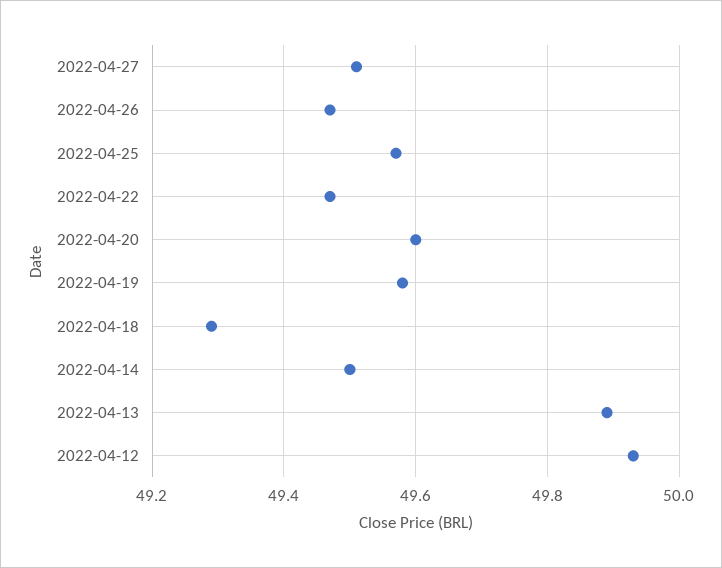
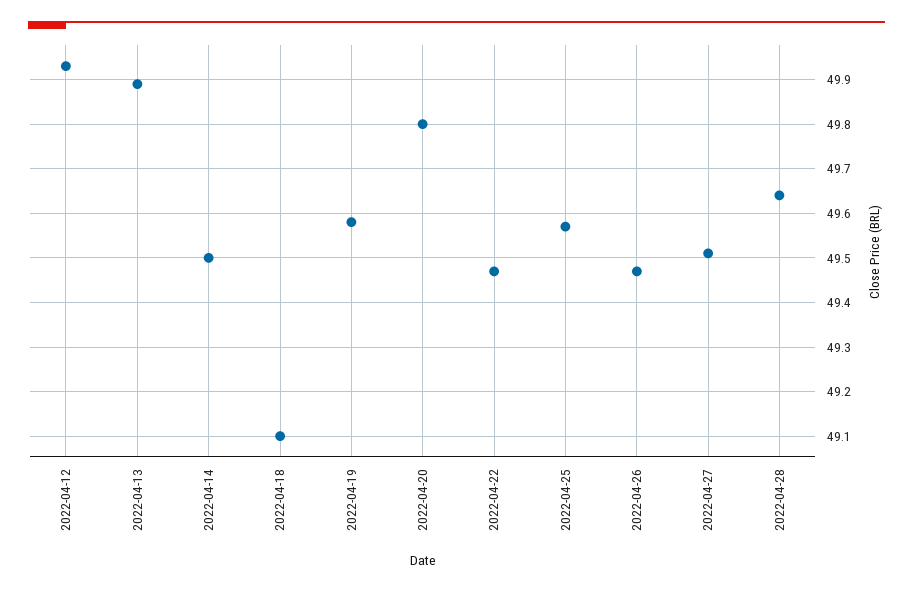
2022-04-20: 49.6 -> 49.8
2022-04-18: 49.3 -> 49.1
2022-04-28: none -> 49.65

